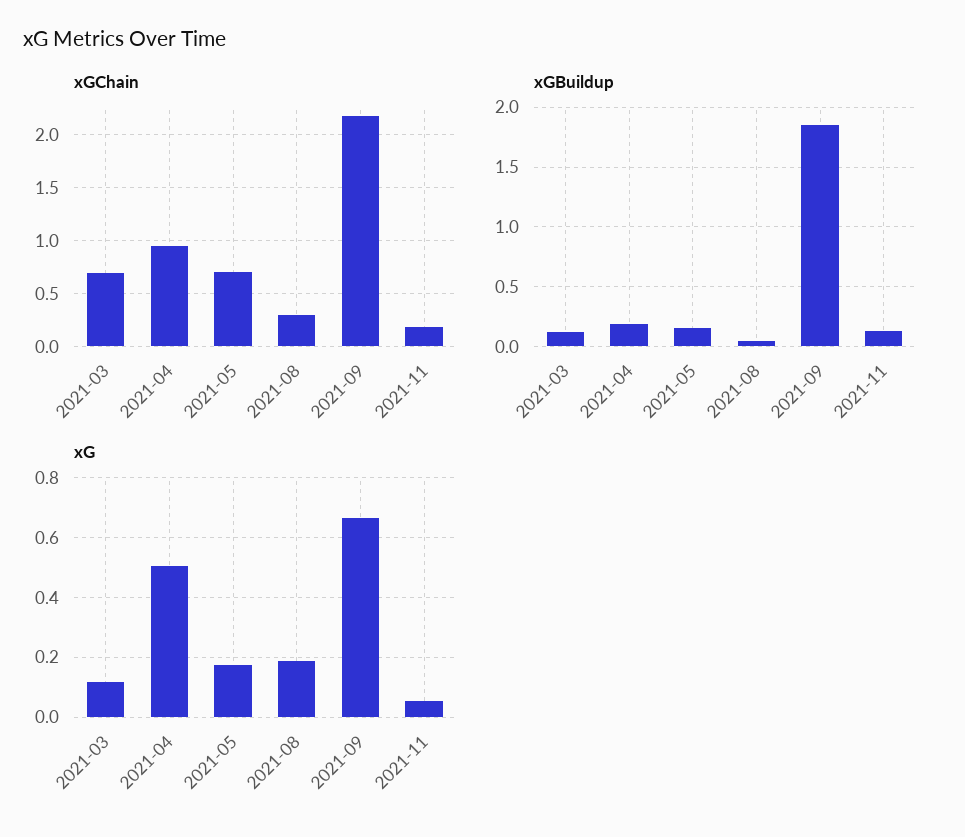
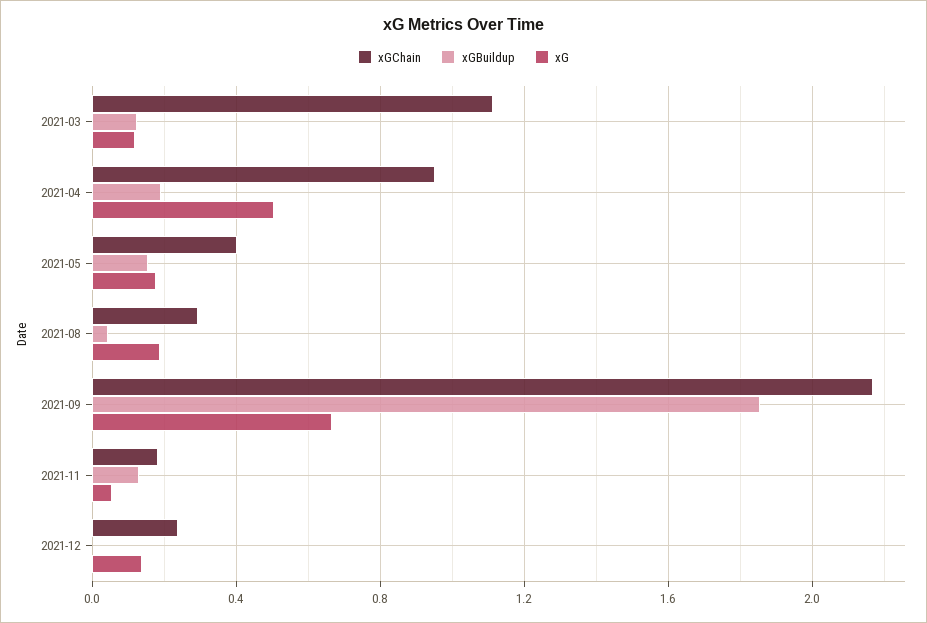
xGChain, 2021-03: 0.7 -> 1.1
xGChain, 2021-05: 0.7 -> 0.4
xGChain, 2021-12: none -> 0.25
xGBuildup, 2021-12: none -> 0
xG, 2021-12: none -> 0.15

